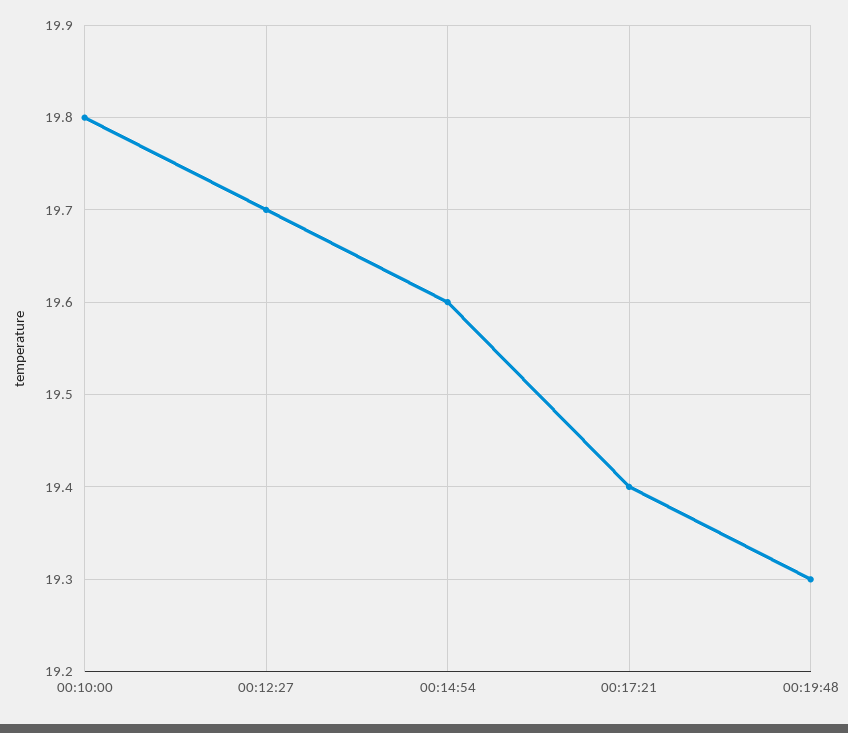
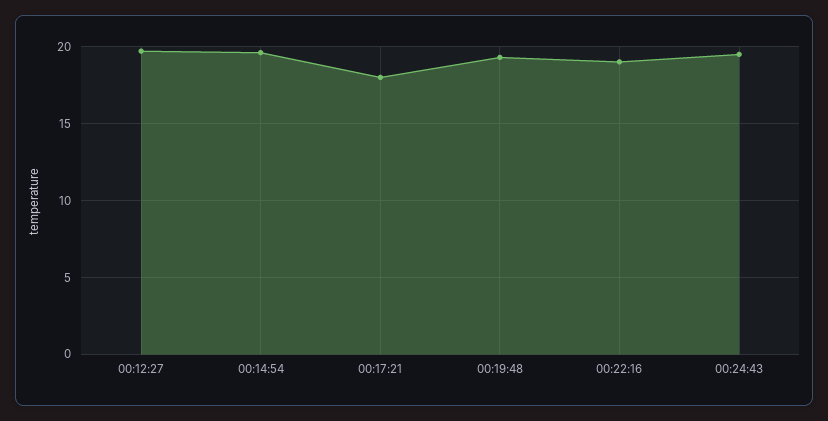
00:10:00: 19.8 -> none
00:17:21: 19.4 -> 18
00:22:16: none -> 19
00:24:43: none -> 19.5

